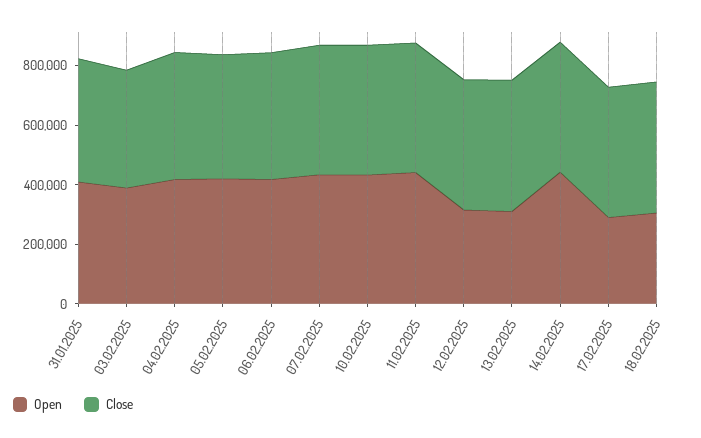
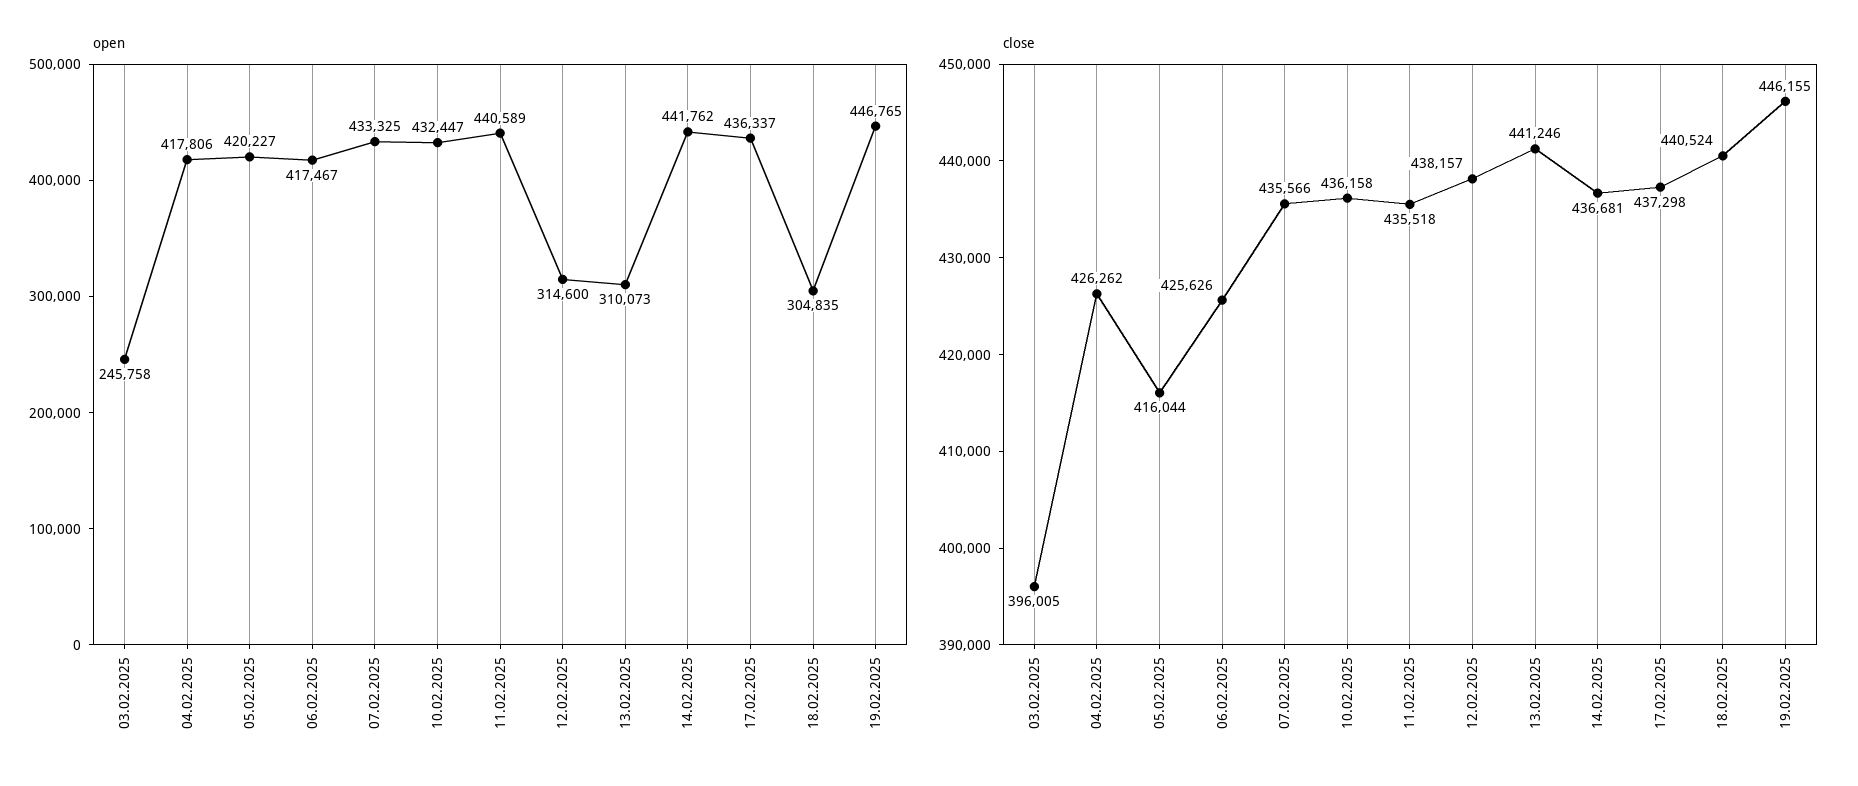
Open, 31.01.2025: 400000 -> none
Close, 31.01.2025: 400000 -> none
Open, 03.02.2025: 400000 -> 245758
Open, 17.02.2025: 300000 -> 436337
Open, 19.02.2025: none -> 446765
Close, 19.02.2025: none -> 446155

